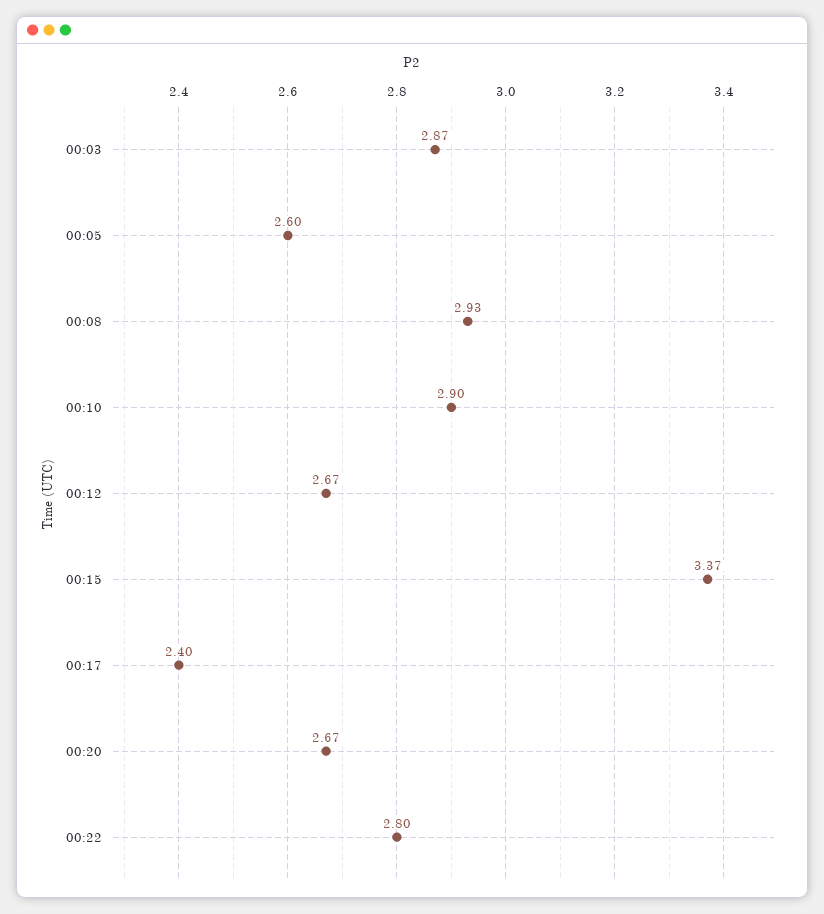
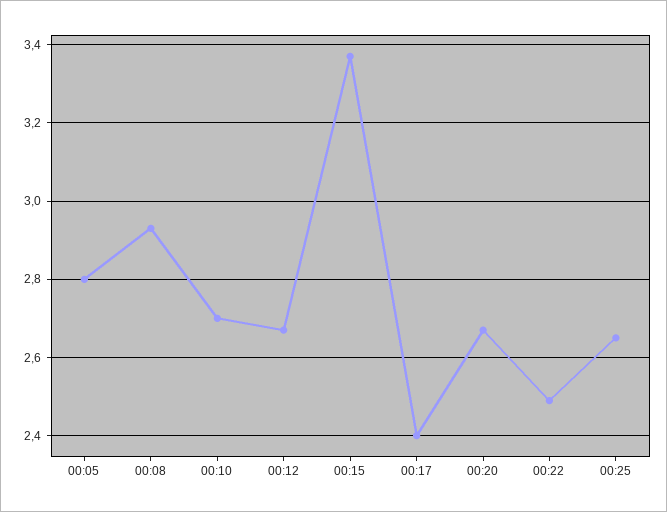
00:03: 2.87 -> none
00:05: 2.6 -> 2.8
00:10: 2.9 -> 2.7
00:22: 2.8 -> 2.5
00:25: none -> 2.65

